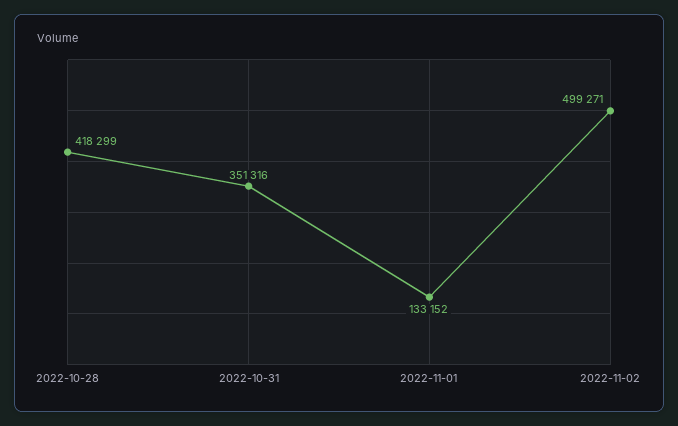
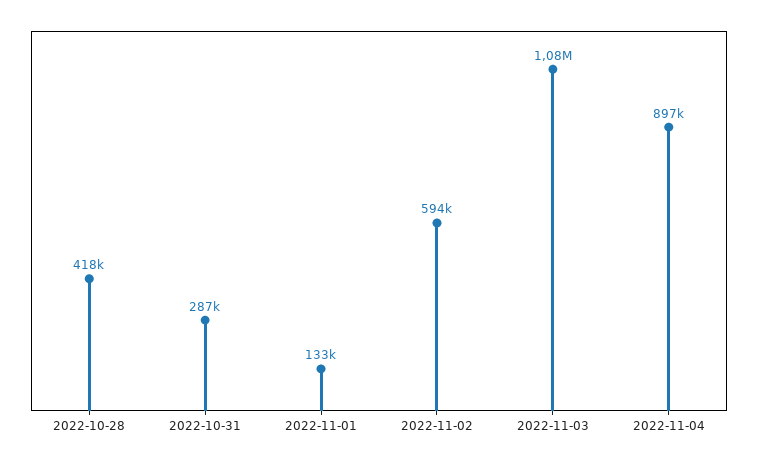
2022-10-31: 351316 -> 287000
2022-11-02: 499271 -> 594000
2022-11-03: none -> 1080000
2022-11-04: none -> 897000

